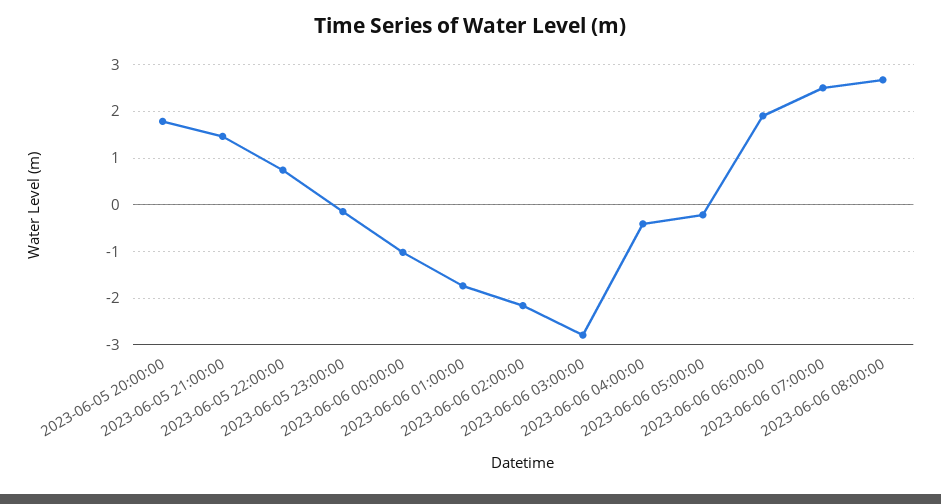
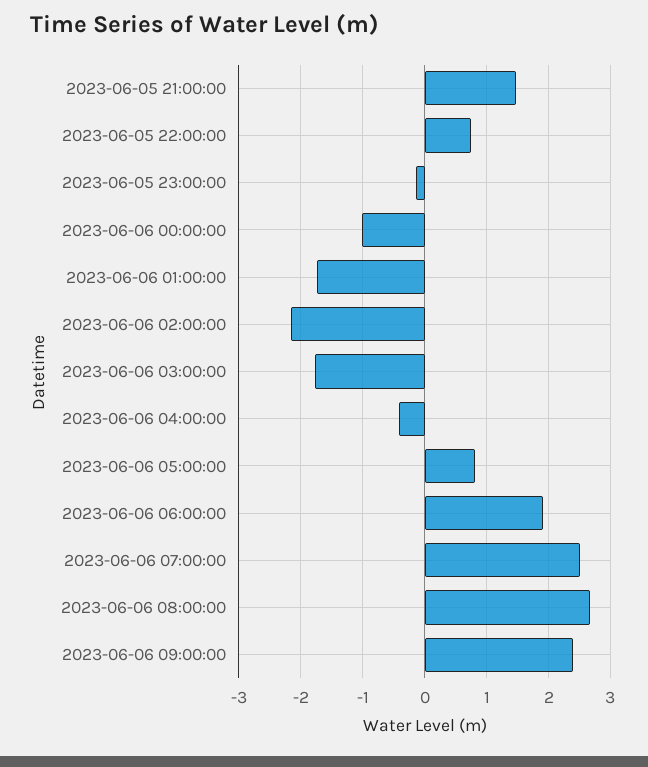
2023-06-05 20:00:00: 1.8 -> none
2023-06-06 03:00:00: -2.8 -> -1.8
2023-06-06 05:00:00: -0.2 -> 0.8
2023-06-06 09:00:00: none -> 2.4

